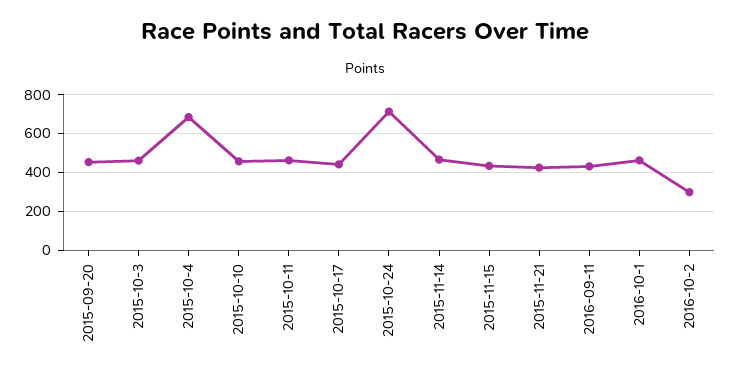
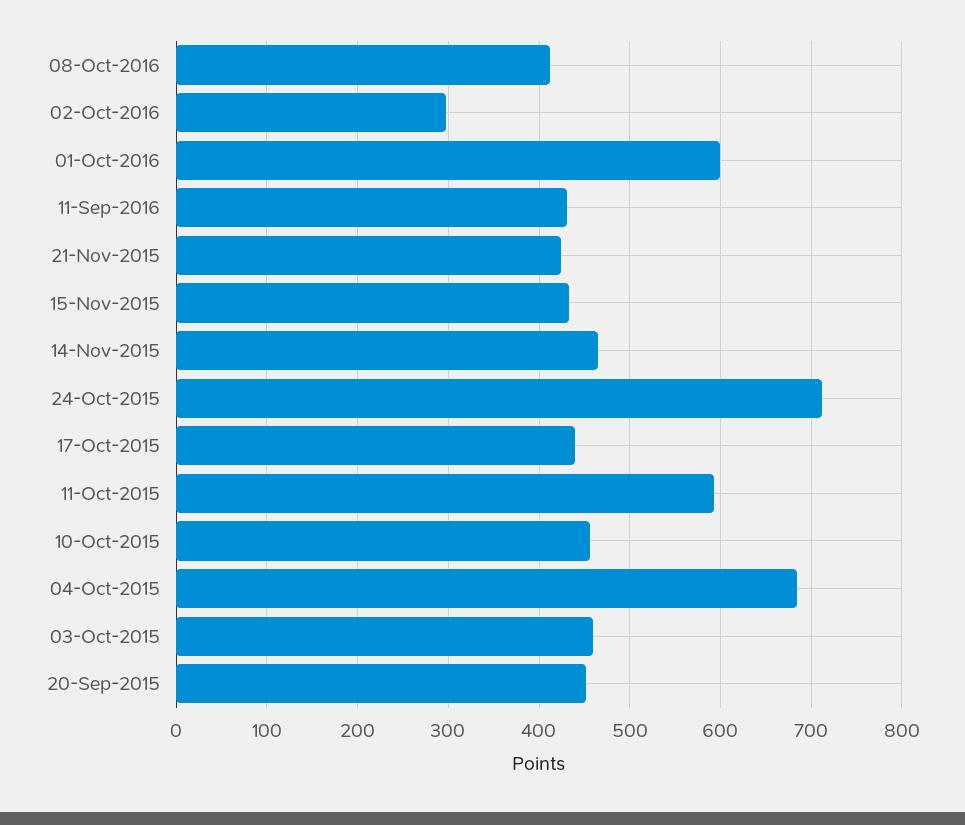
2015-10-11: 450 -> 590
2016-10-1: 450 -> 600
08-Oct-2016: none -> 410

